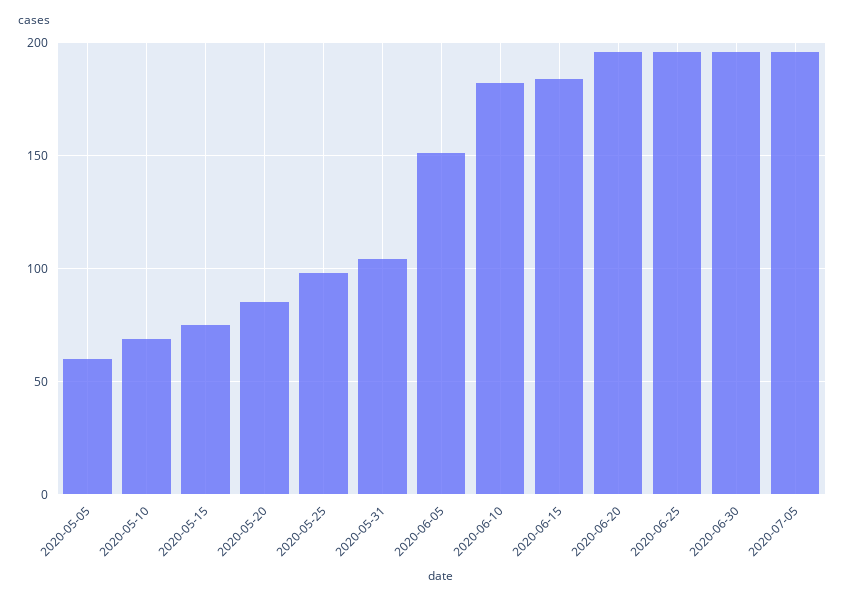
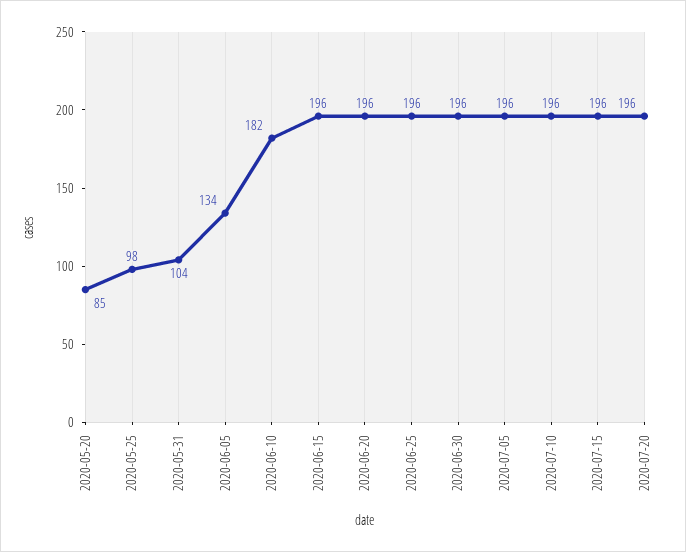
2020-05-05: 60 -> none
2020-05-10: 70 -> none
2020-05-15: 75 -> none
2020-06-05: 150 -> 134
2020-06-15: 185 -> 196
2020-07-10: none -> 196
2020-07-15: none -> 196
2020-07-20: none -> 196

